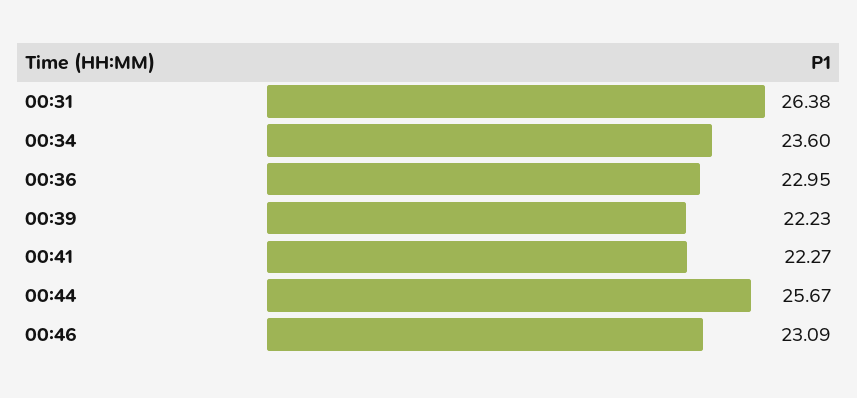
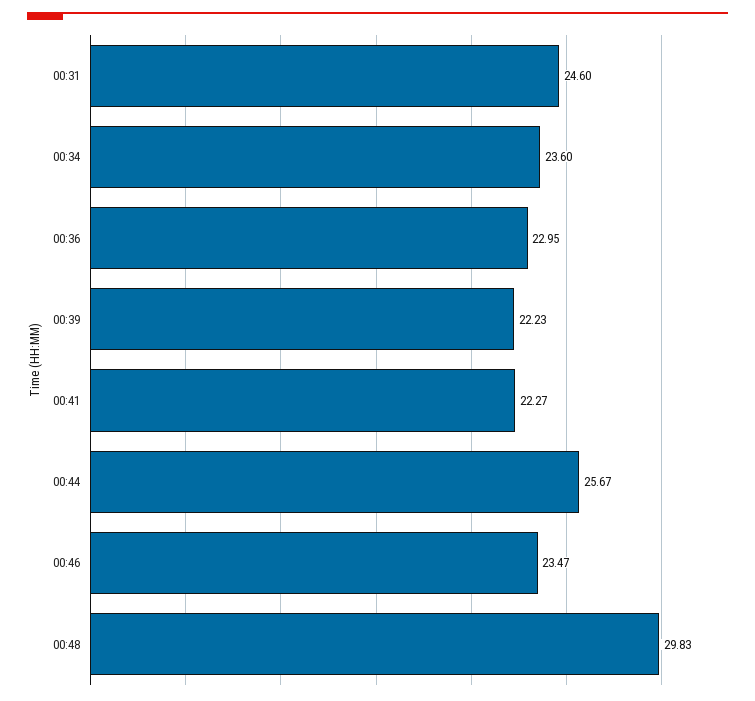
00:31: 26.38 -> 24.6
00:46: 23.09 -> 23.47
00:48: none -> 29.83

